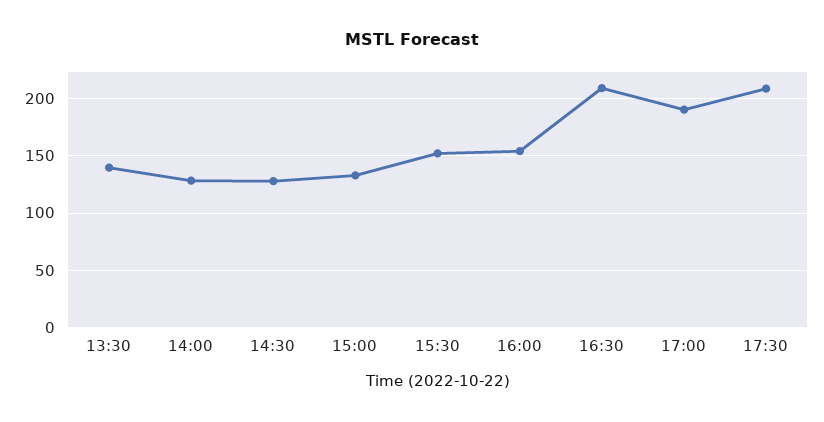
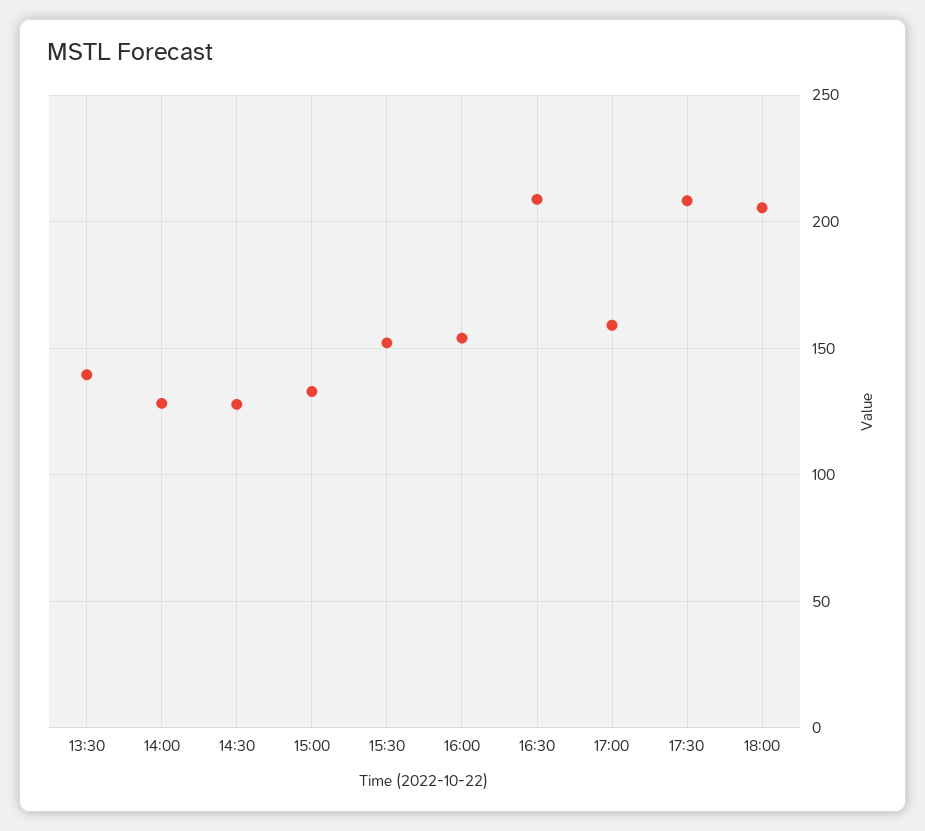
17:00: 190 -> 160
18:00: none -> 205

